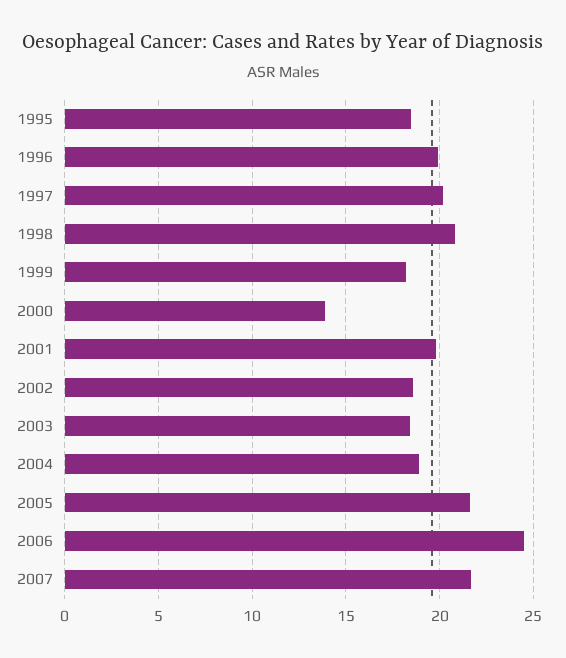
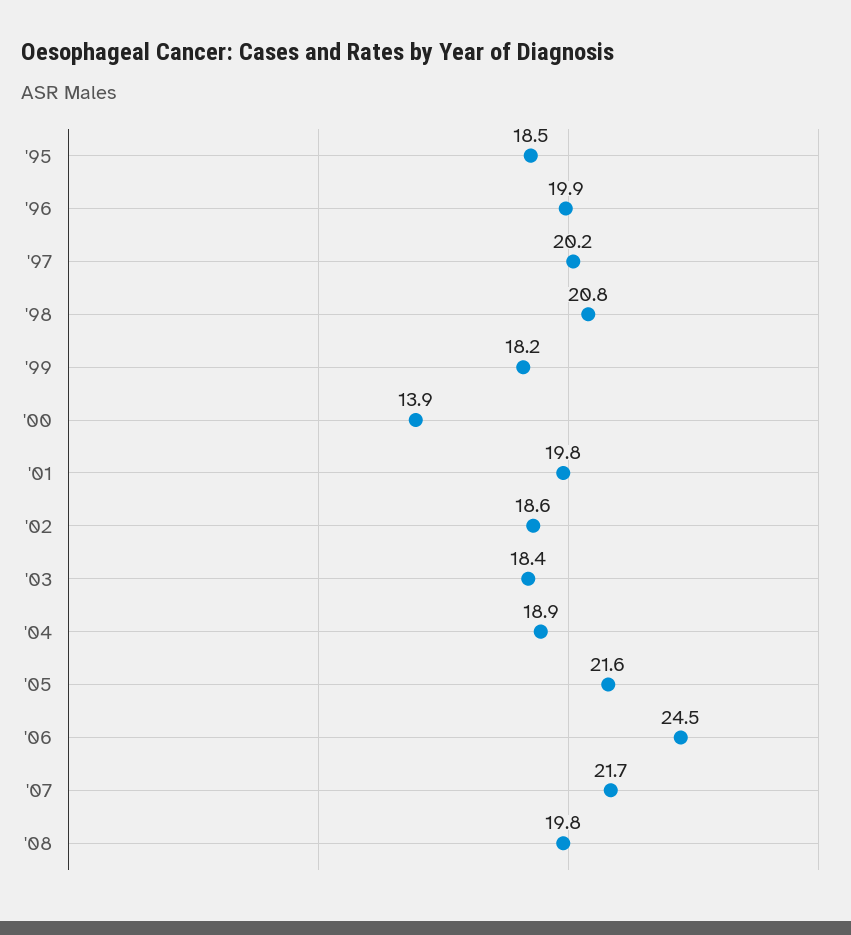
'08: none -> 19.8

